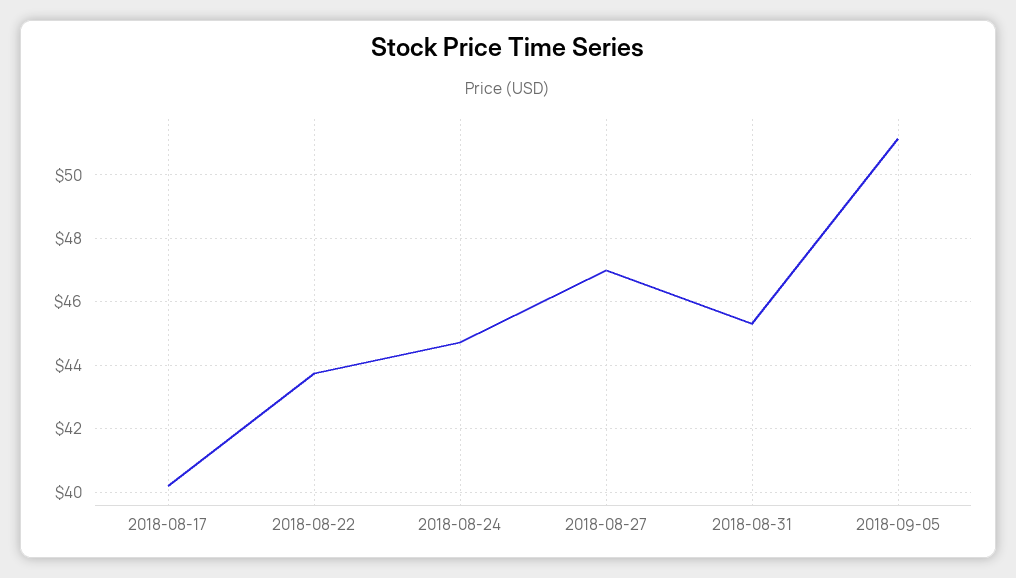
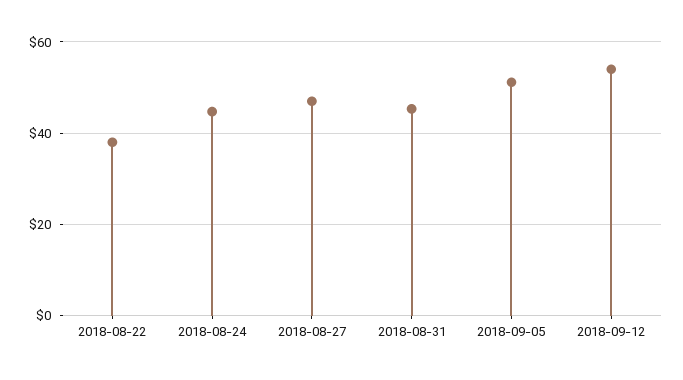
2018-08-17: 40.2 -> none
2018-08-22: 43.8 -> 38
2018-09-12: none -> 54

